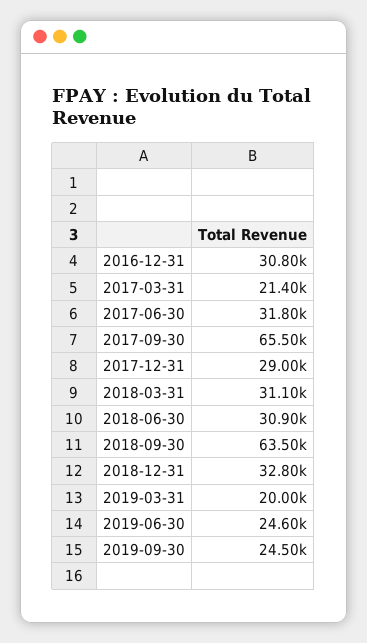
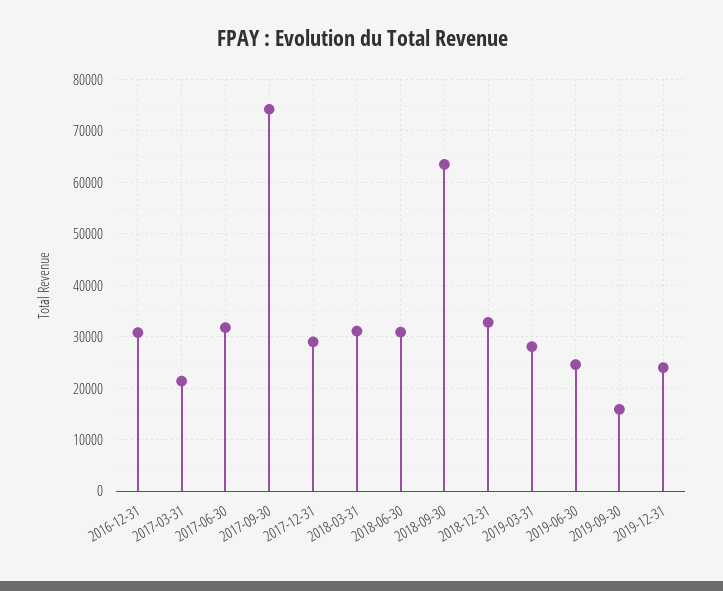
2017-09-30: 65500 -> 74000
2019-03-31: 20000 -> 28000
2019-09-30: 24500 -> 16000
2019-12-31: none -> 24000

